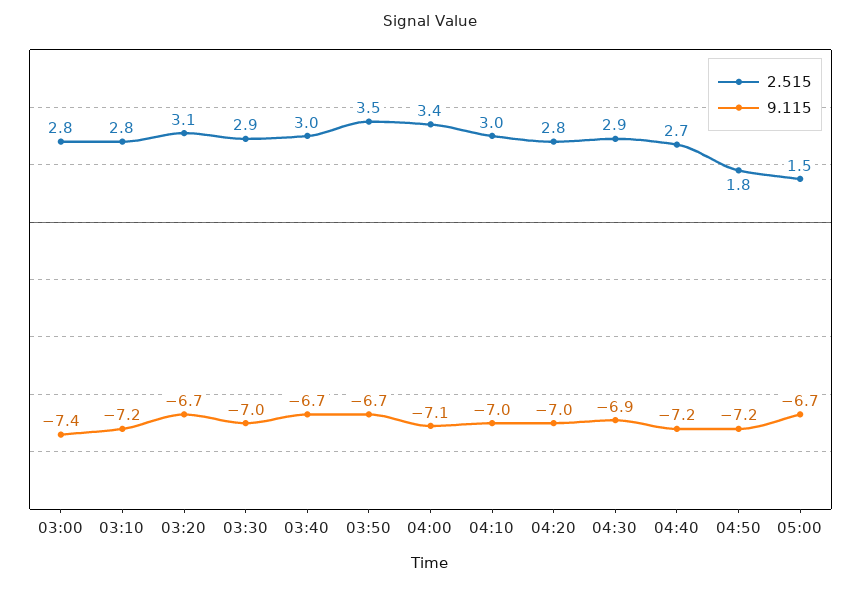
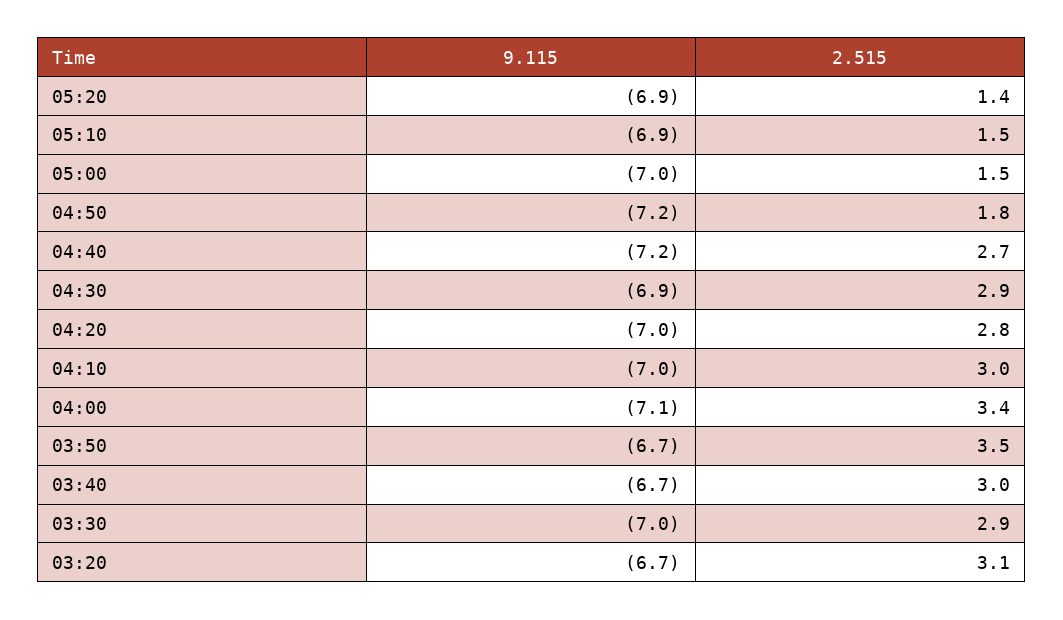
2.515, 03:00: 2.8 -> none
9.115, 03:00: -7.4 -> none
2.515, 03:10: 2.8 -> none
9.115, 03:10: -7.2 -> none
9.115, 05:00: -6.7 -> -7
9.115, 05:20: none -> -6.9
2.515, 05:20: none -> 1.4
9.115, 05:10: none -> -6.9
2.515, 05:10: none -> 1.5

